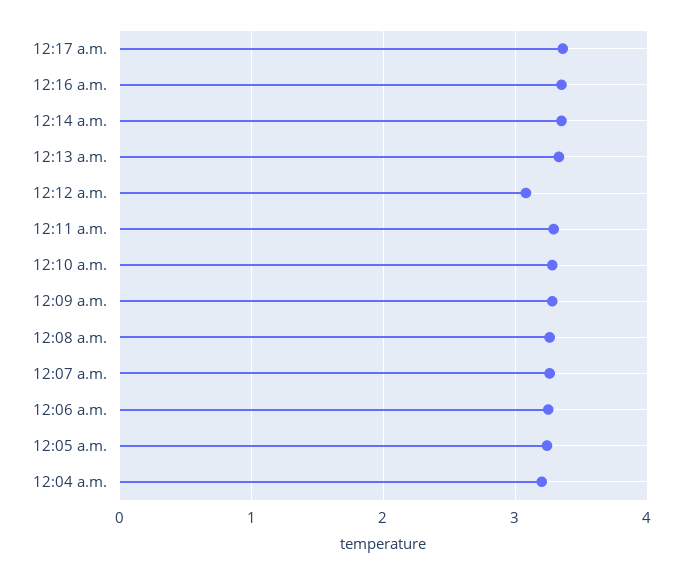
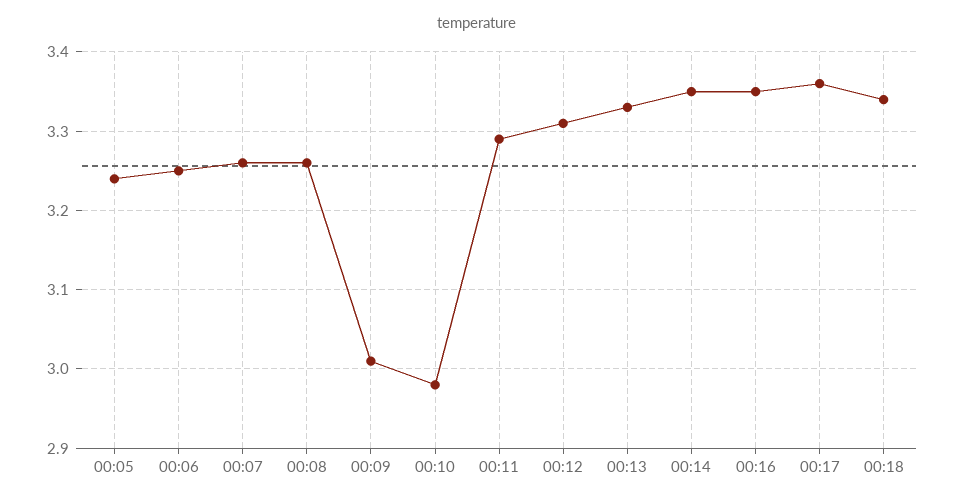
12:12 a.m.: 3.1 -> 3.31
12:10 a.m.: 3.3 -> 2.98
12:09 a.m.: 3.3 -> 3.01
12:04 a.m.: 3.2 -> none
00:18: none -> 3.34

